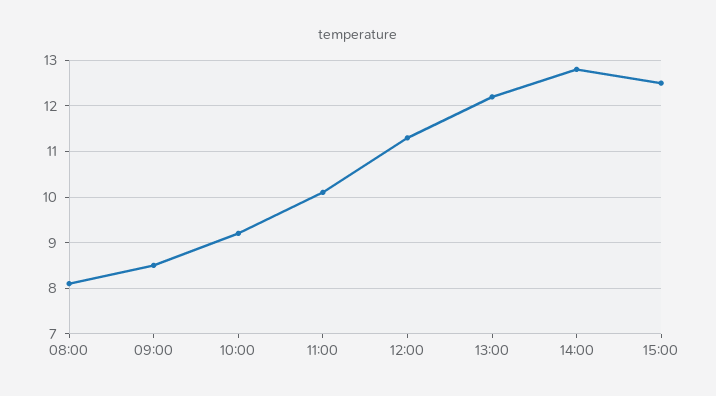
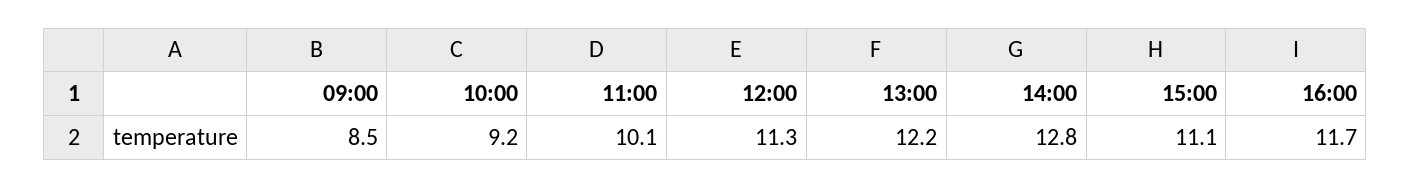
08:00: 8 -> none
15:00: 12.5 -> 11.1
16:00: none -> 11.7

